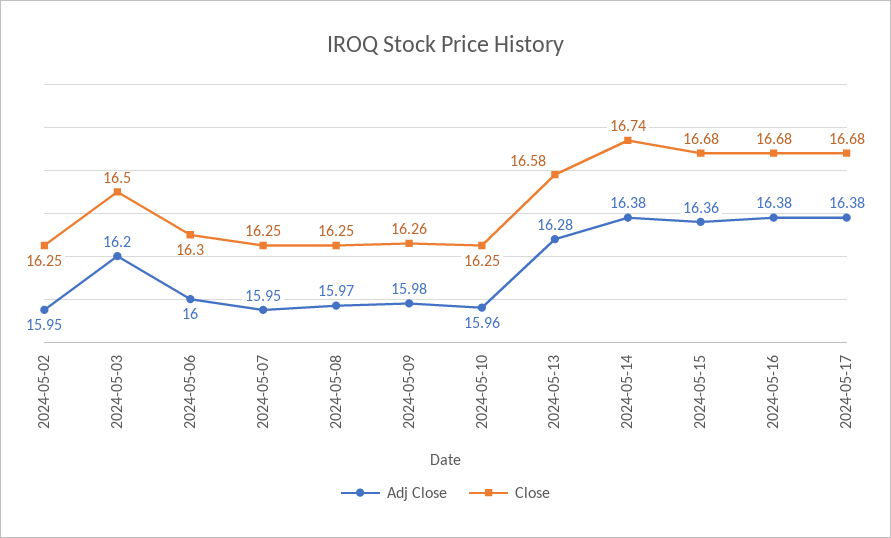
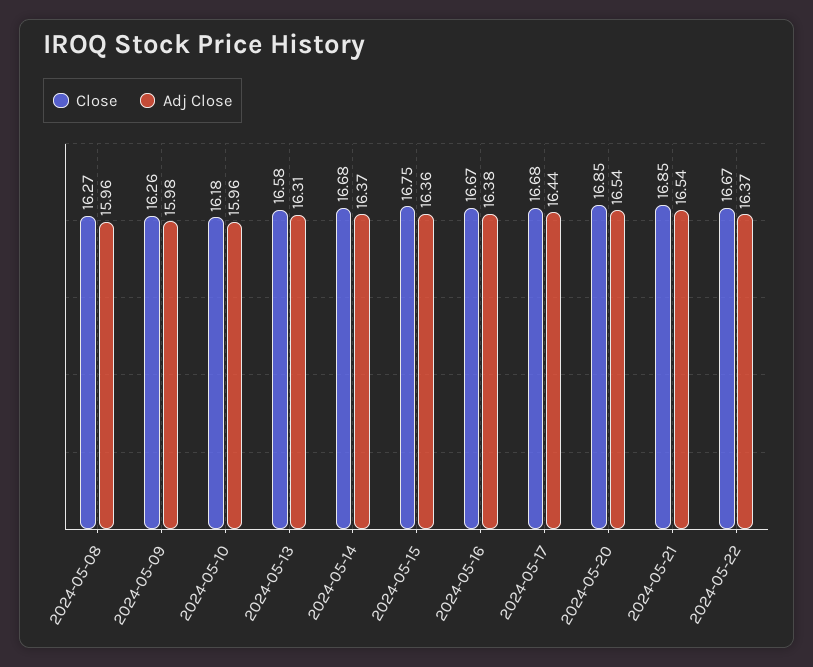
Adj Close, 2024-05-02: 15.95 -> none
Close, 2024-05-02: 16.25 -> none
Adj Close, 2024-05-03: 16.2 -> none
Close, 2024-05-03: 16.5 -> none
Adj Close, 2024-05-06: 16 -> none
Close, 2024-05-06: 16.3 -> none
Adj Close, 2024-05-07: 15.95 -> none
Close, 2024-05-07: 16.25 -> none
Adj Close, 2024-05-08: 15.97 -> 15.96
Close, 2024-05-08: 16.25 -> 16.27
Close, 2024-05-10: 16.25 -> 16.18
Adj Close, 2024-05-13: 16.28 -> 16.31
Adj Close, 2024-05-14: 16.38 -> 16.37
Close, 2024-05-14: 16.74 -> 16.68
Close, 2024-05-15: 16.68 -> 16.75
Close, 2024-05-16: 16.68 -> 16.67
Adj Close, 2024-05-17: 16.38 -> 16.44
Close, 2024-05-20: none -> 16.85
Adj Close, 2024-05-20: none -> 16.54
Close, 2024-05-21: none -> 16.85
Adj Close, 2024-05-21: none -> 16.54
Close, 2024-05-22: none -> 16.67
Adj Close, 2024-05-22: none -> 16.37

